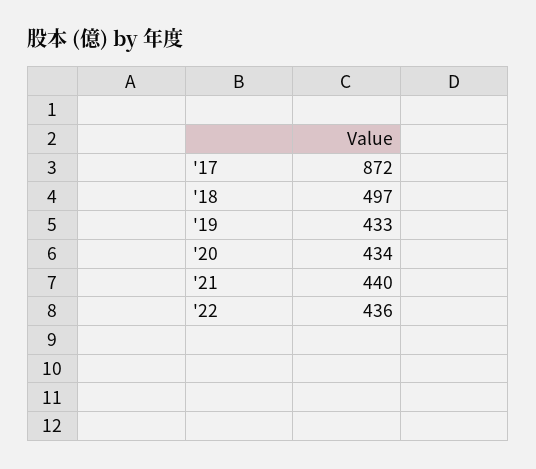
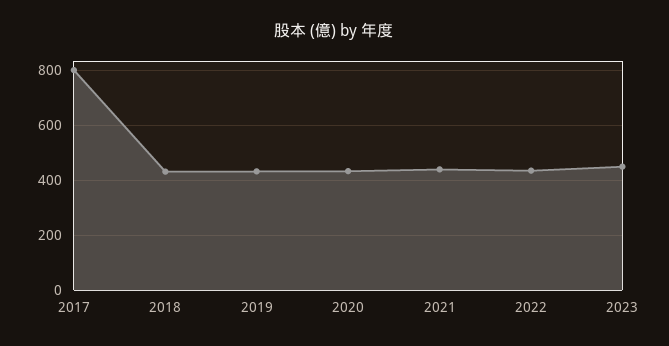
'17: 872 -> 800
'18: 497 -> 425
2023: none -> 450

